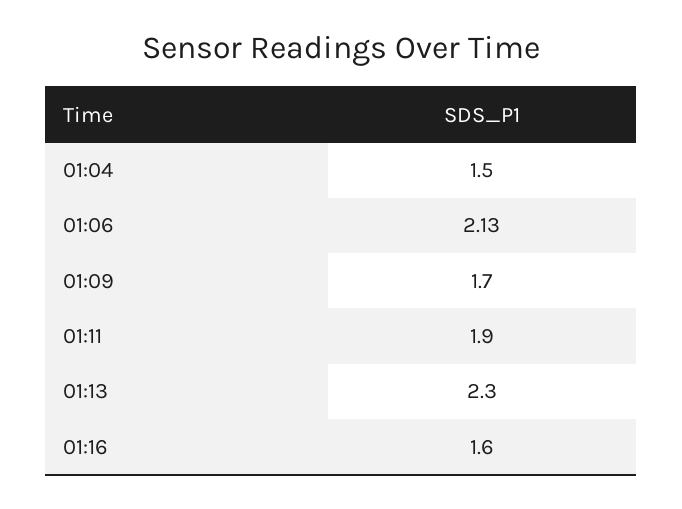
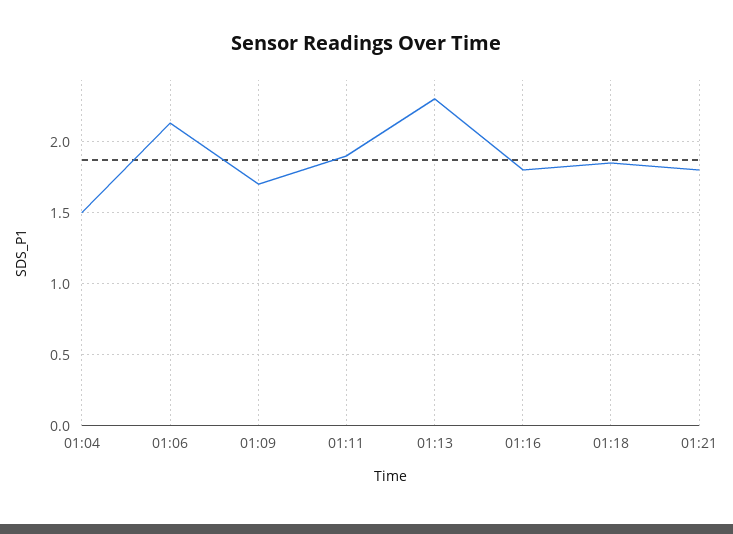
01:16: 1.6 -> 1.8
01:18: none -> 1.85
01:21: none -> 1.8

